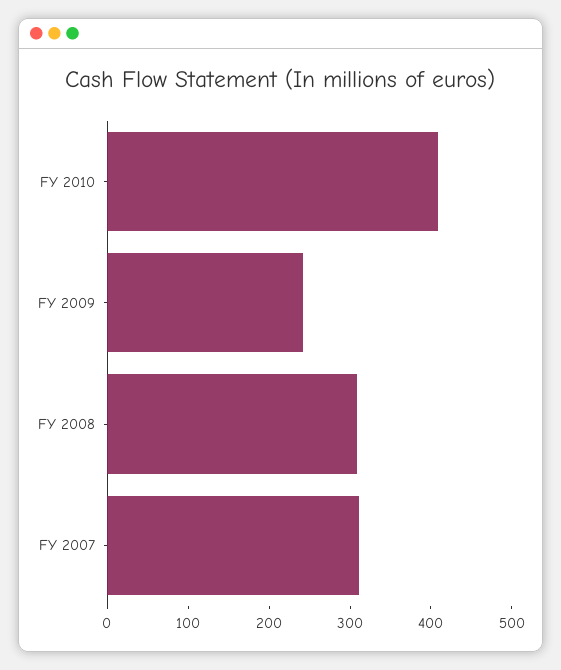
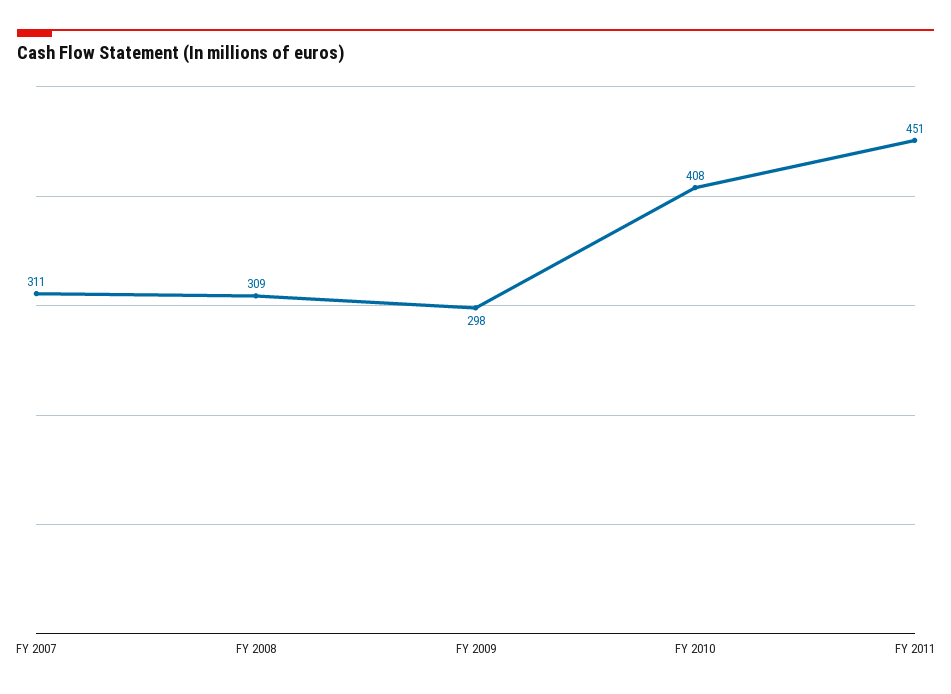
FY 2009: 240 -> 298
FY 2011: none -> 451

